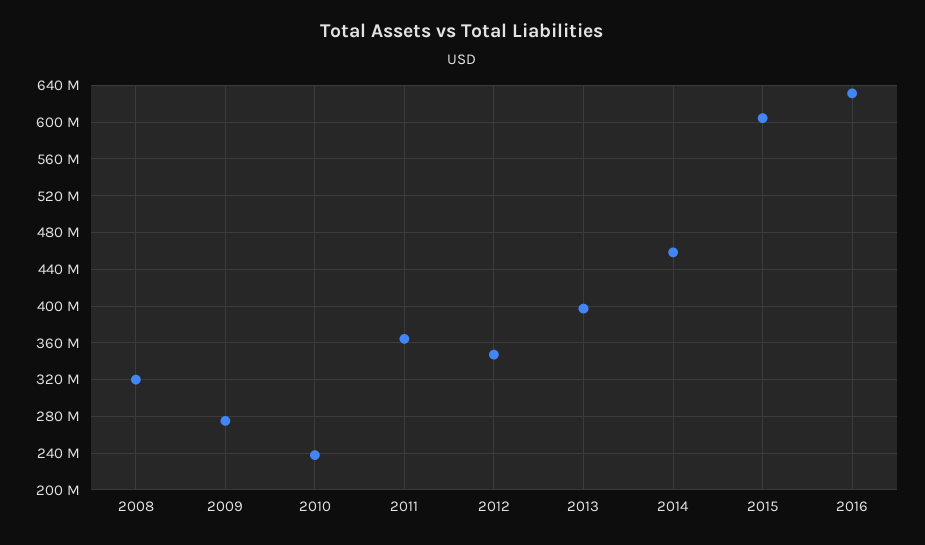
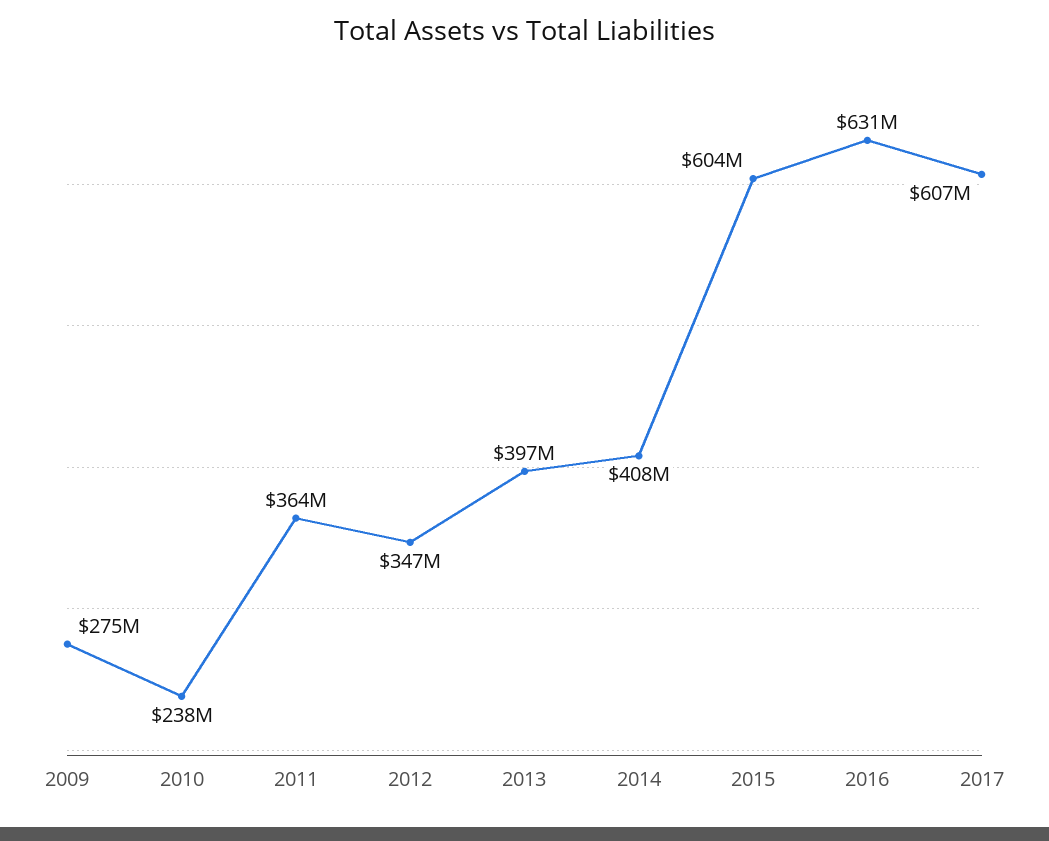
2008: 320000000 -> none
2014: 460000000 -> 408000000
2017: none -> 607000000

